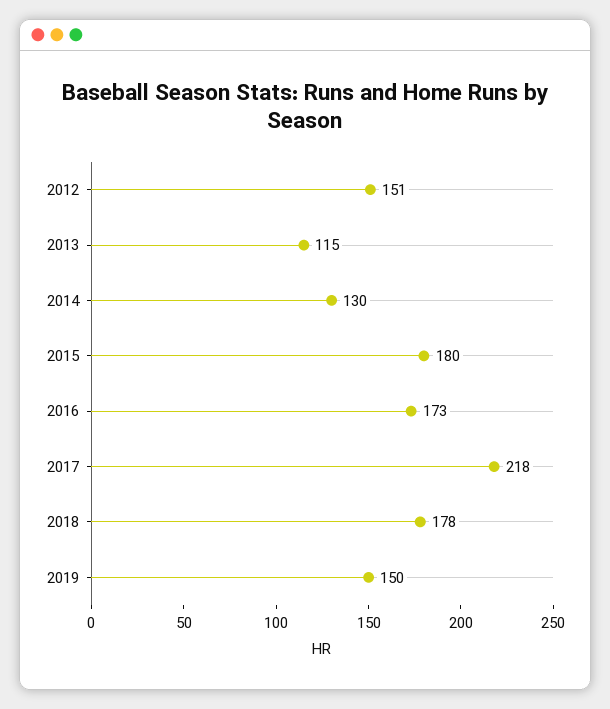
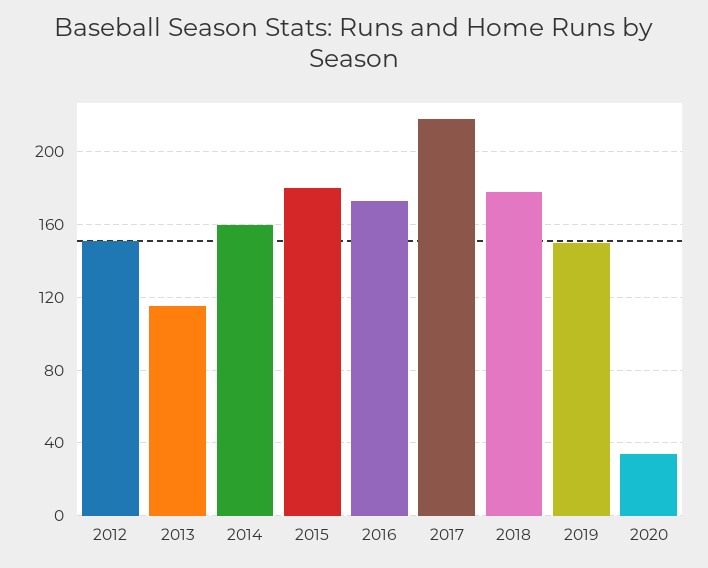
2014: 130 -> 160
2020: none -> 35

